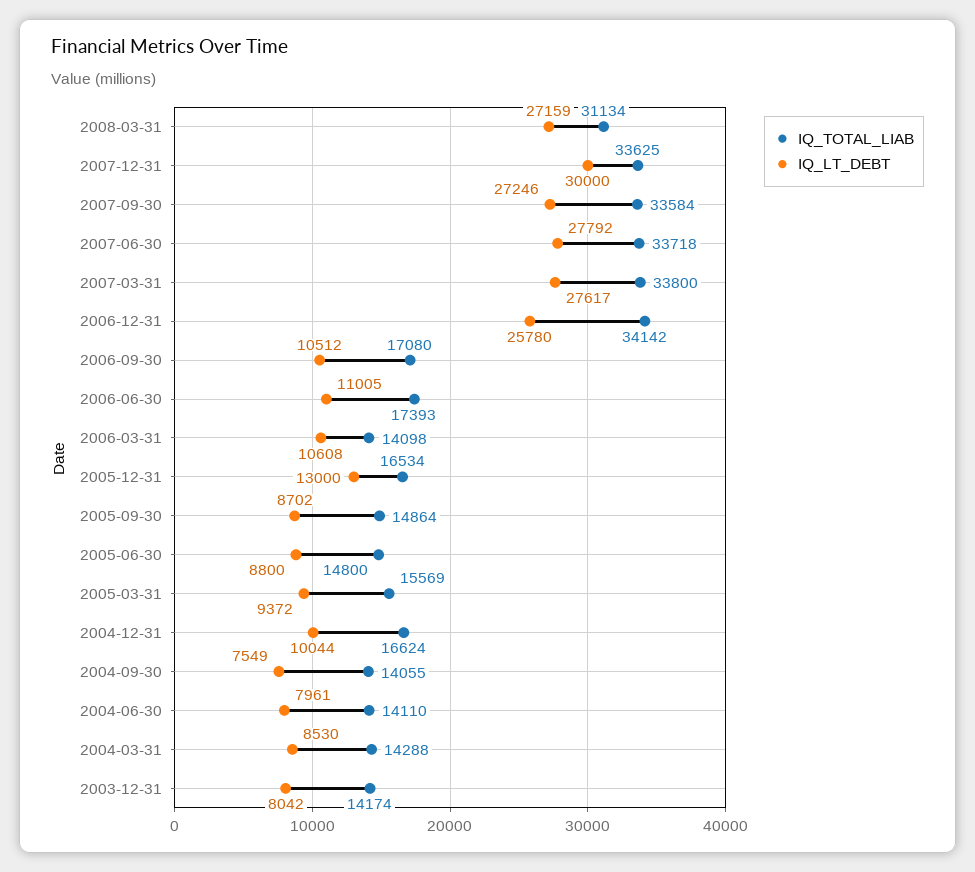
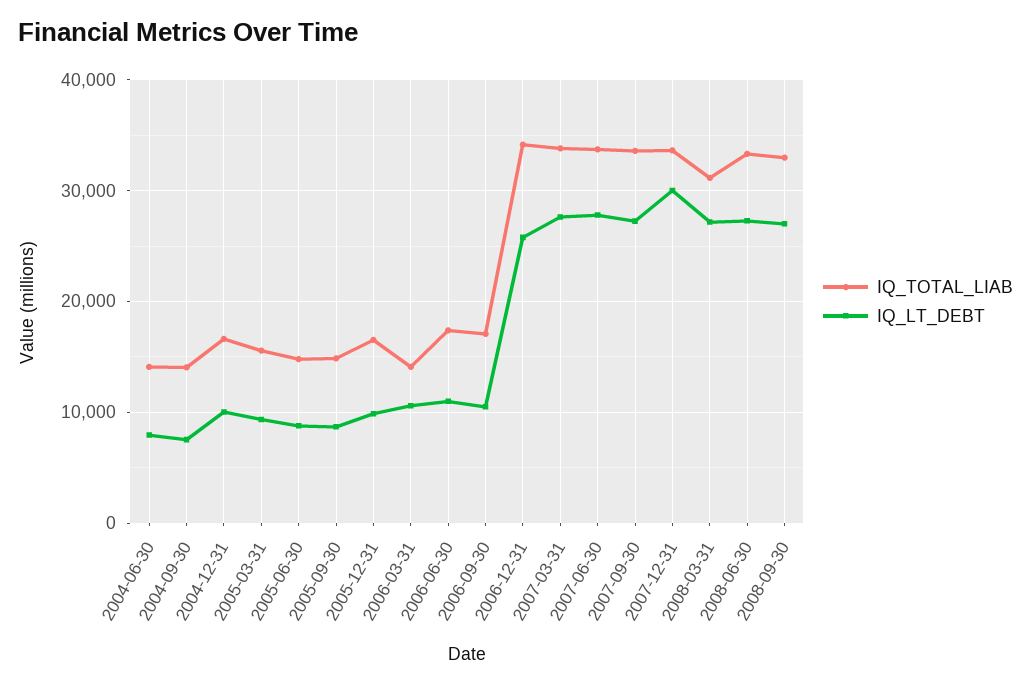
IQ_LT_DEBT, 2005-12-31: 13000 -> 10000
IQ_TOTAL_LIAB, 2004-03-31: 14288 -> none
IQ_LT_DEBT, 2004-03-31: 8530 -> none
IQ_TOTAL_LIAB, 2003-12-31: 14174 -> none
IQ_LT_DEBT, 2003-12-31: 8042 -> none
IQ_TOTAL_LIAB, 2008-06-30: none -> 33000
IQ_LT_DEBT, 2008-06-30: none -> 27000
IQ_TOTAL_LIAB, 2008-09-30: none -> 33000
IQ_LT_DEBT, 2008-09-30: none -> 27000

